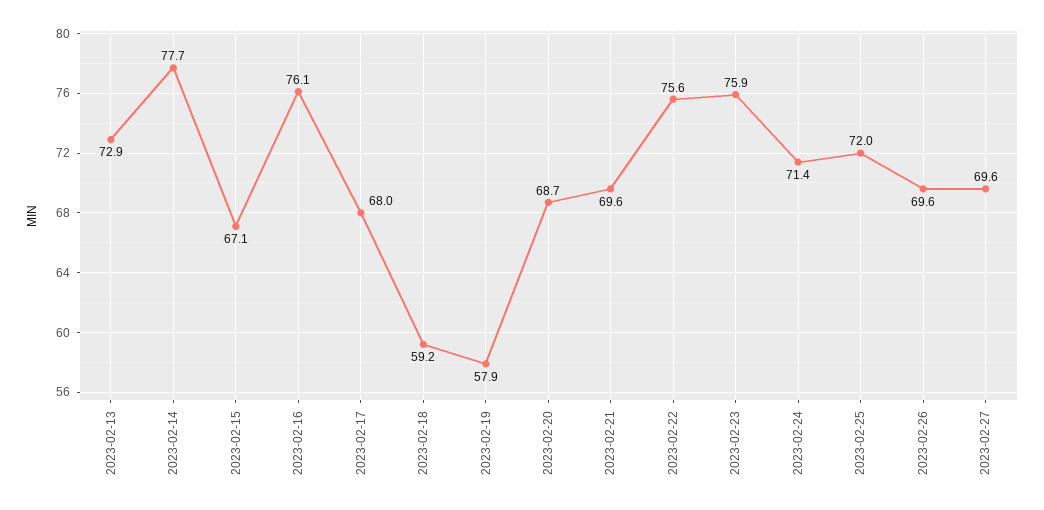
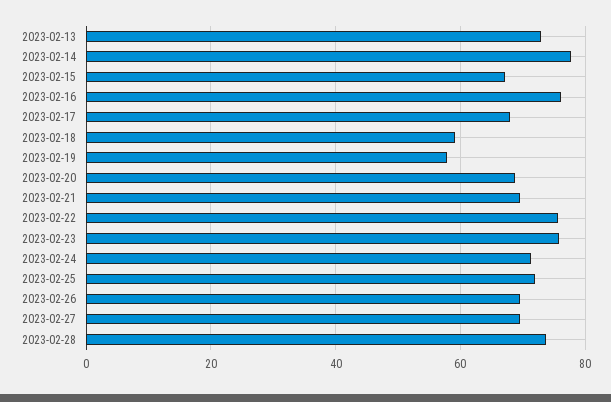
2023-02-28: none -> 74

